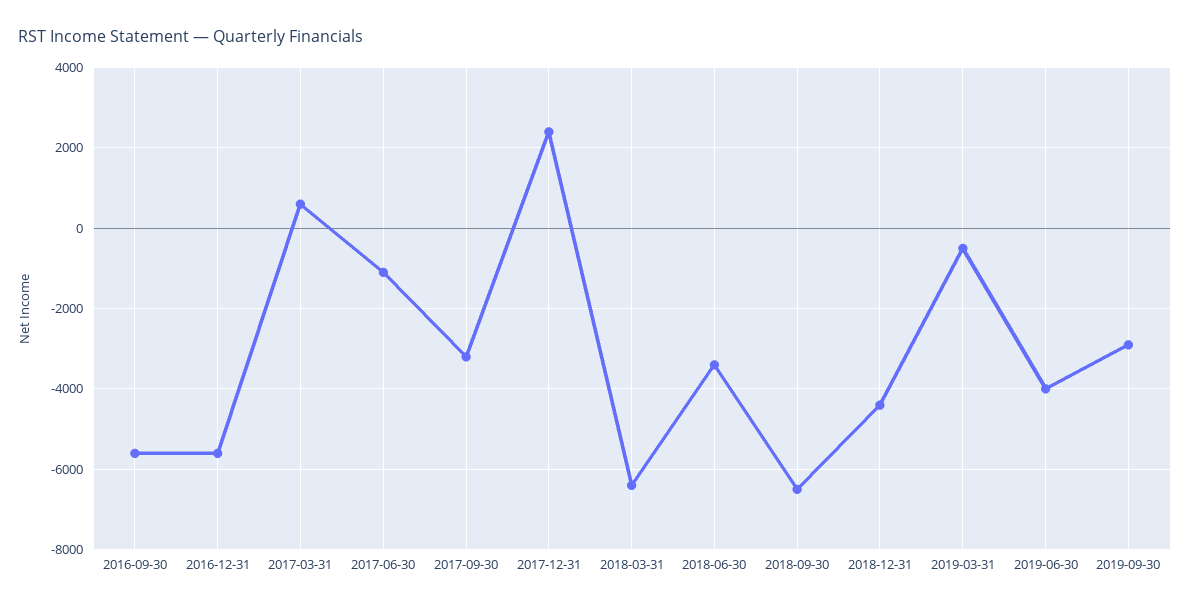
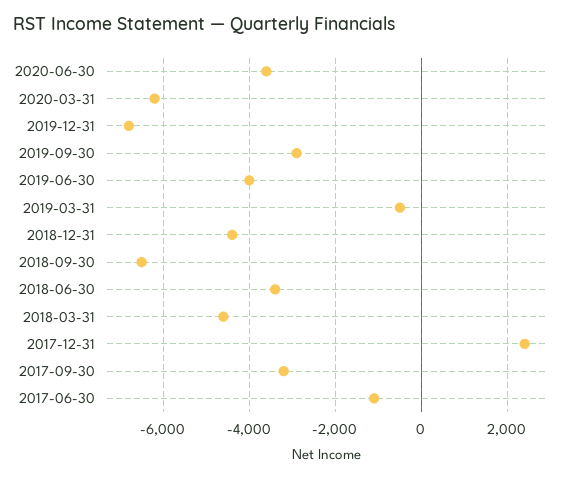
2016-09-30: -5600 -> none
2016-12-31: -5600 -> none
2017-03-31: 600 -> none
2018-03-31: -6400 -> -4600
2020-06-30: none -> -3600
2020-03-31: none -> -6200
2019-12-31: none -> -6800

